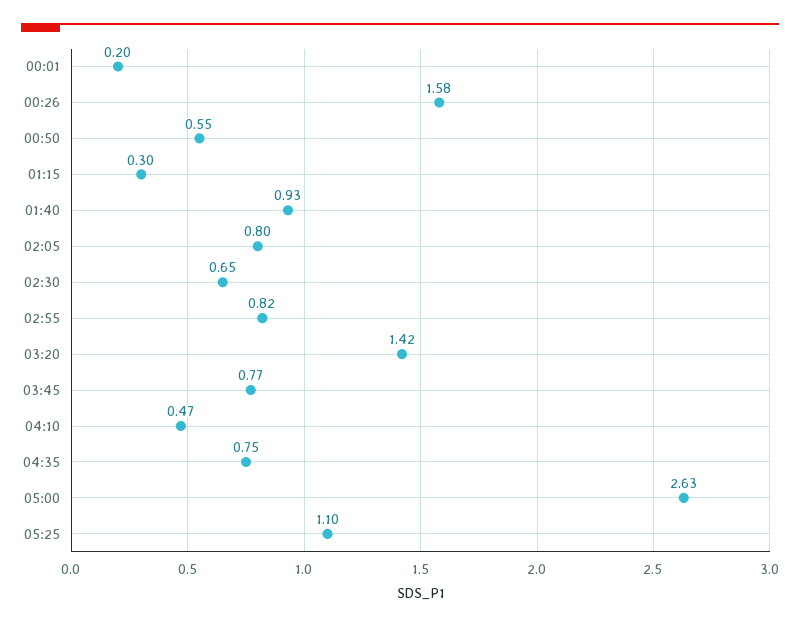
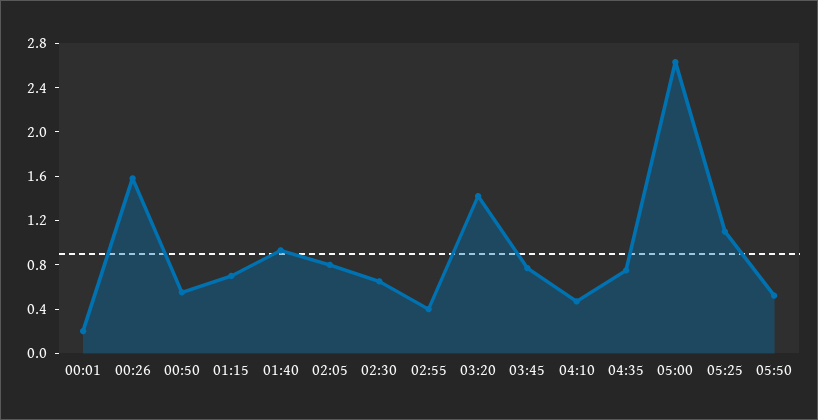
01:15: 0.3 -> 0.7
02:55: 0.82 -> 0.4
05:50: none -> 0.5

